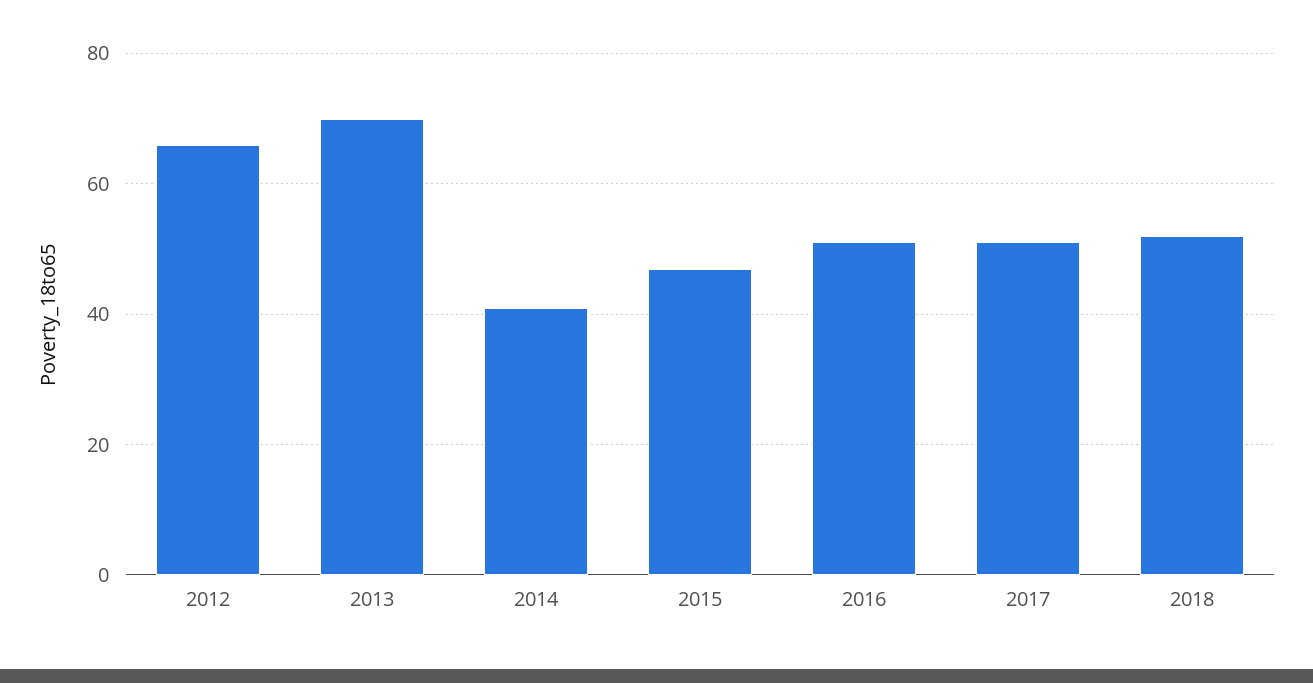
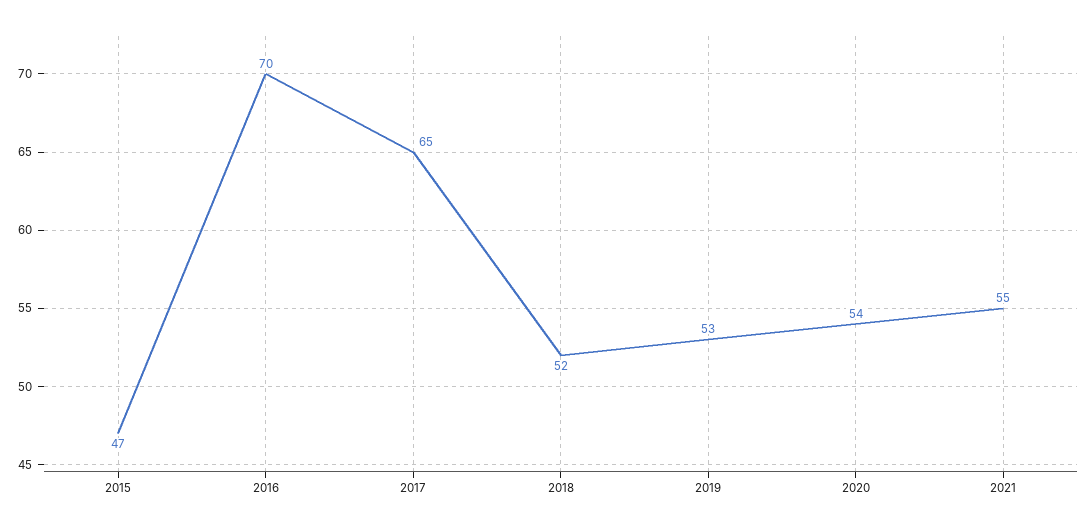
2012: 65 -> none
2013: 70 -> none
2014: 40 -> none
2016: 50 -> 70
2017: 50 -> 65
2019: none -> 53
2020: none -> 54
2021: none -> 55

